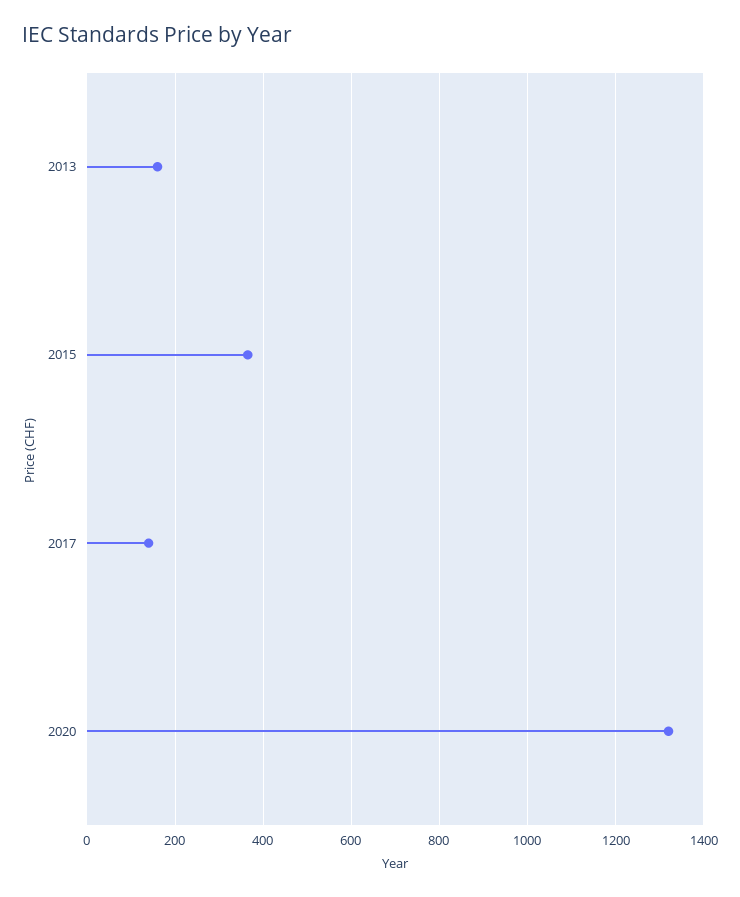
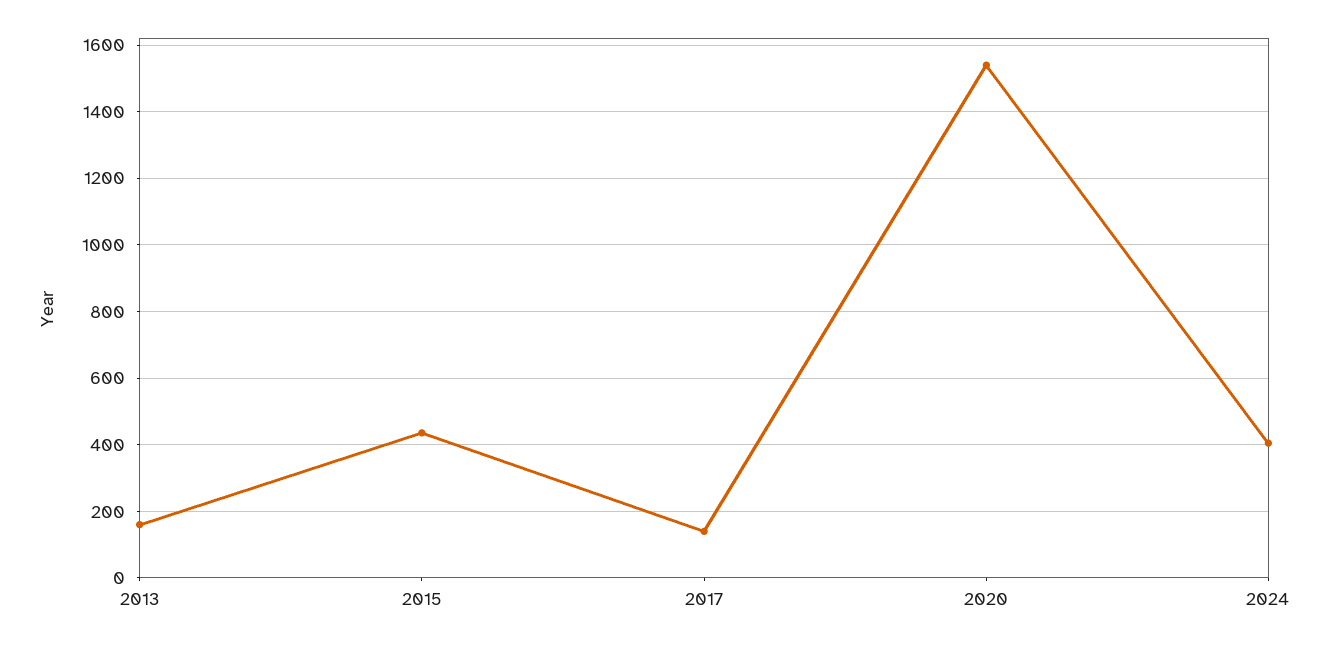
2015: 360 -> 440
2020: 1320 -> 1540
2024: none -> 400

